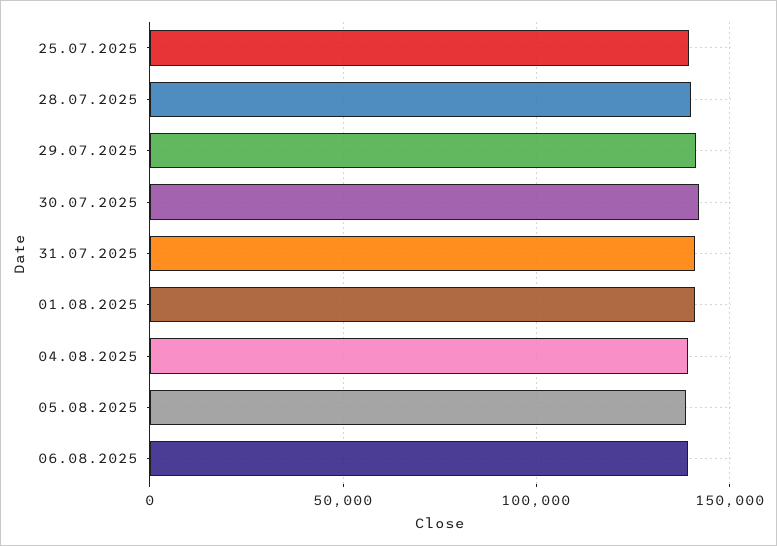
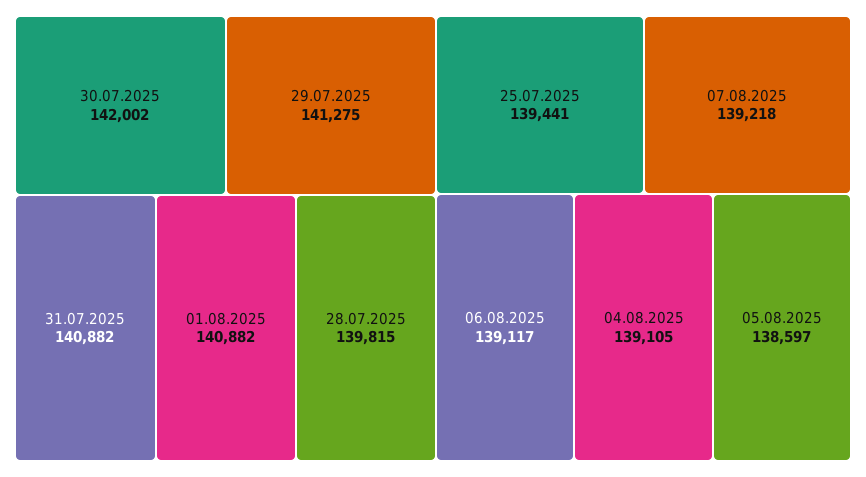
07.08.2025: none -> 139218

